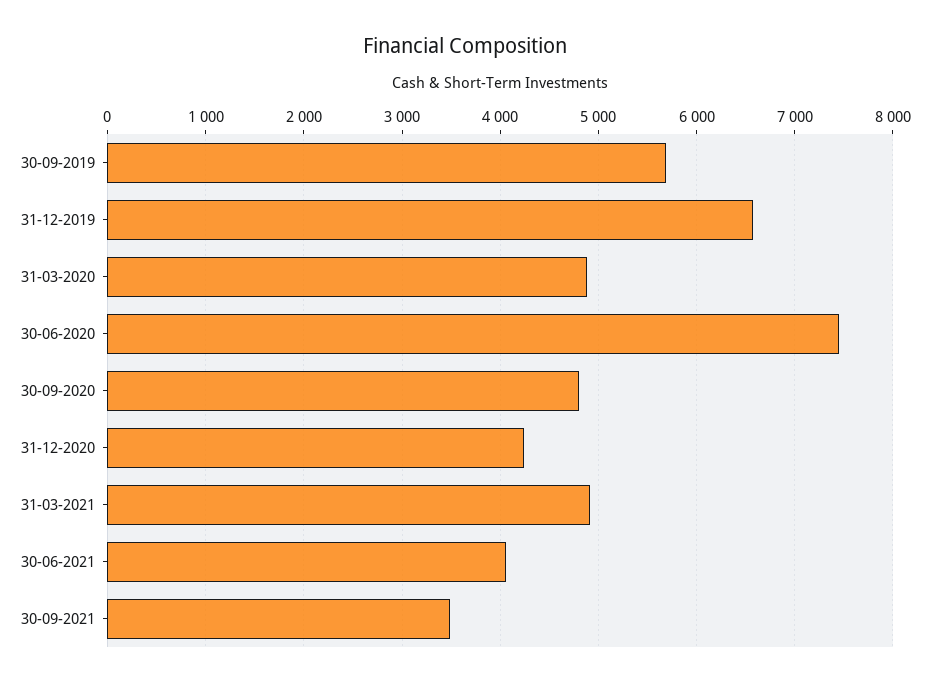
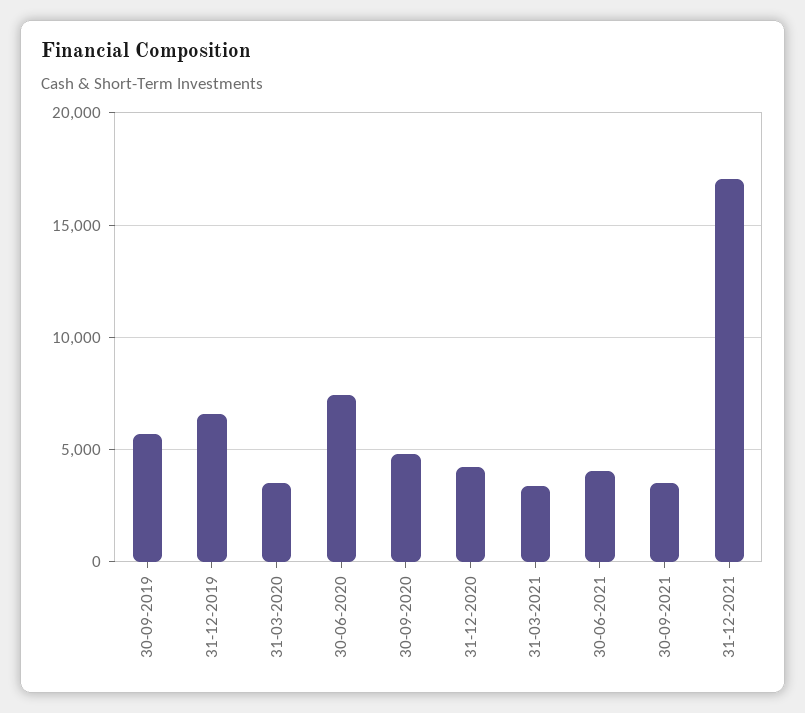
31-03-2020: 4900 -> 3500
31-03-2021: 4900 -> 3500
31-12-2021: none -> 17000

